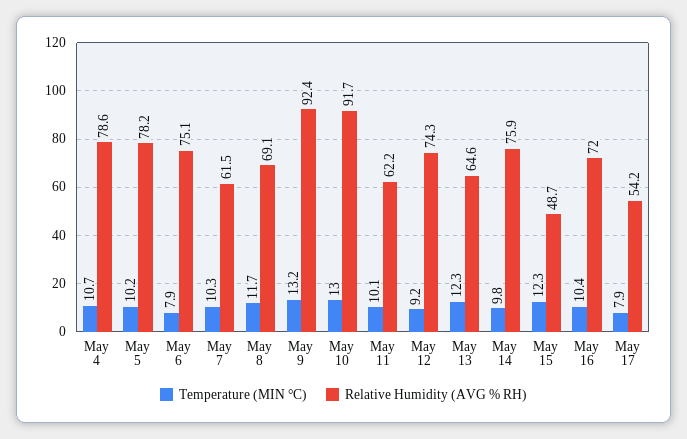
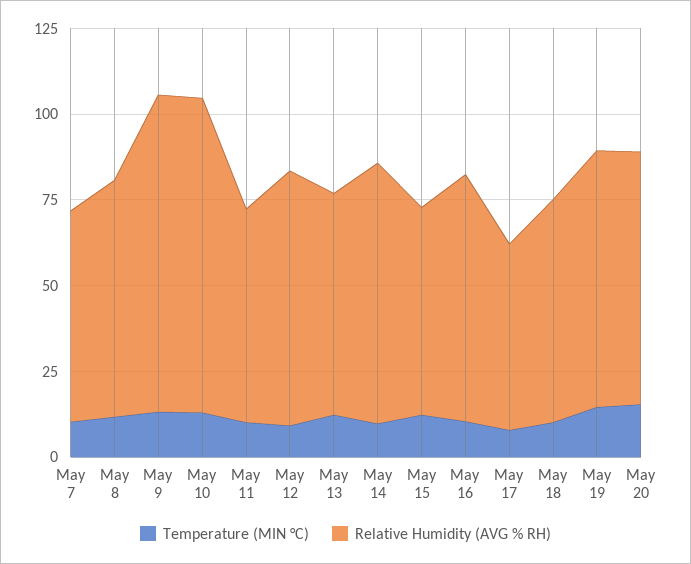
Temperature (MIN °C), May 4: 10.7 -> none
Relative Humidity (AVG % RH), May 4: 78.6 -> none
Temperature (MIN °C), May 5: 10.2 -> none
Relative Humidity (AVG % RH), May 5: 78.2 -> none
Temperature (MIN °C), May 6: 7.9 -> none
Relative Humidity (AVG % RH), May 6: 75.1 -> none
Relative Humidity (AVG % RH), May 15: 48.7 -> 60
Temperature (MIN °C), May 18: none -> 10
Relative Humidity (AVG % RH), May 18: none -> 65
Temperature (MIN °C), May 19: none -> 15
Relative Humidity (AVG % RH), May 19: none -> 75
Temperature (MIN °C), May 20: none -> 15
Relative Humidity (AVG % RH), May 20: none -> 75

